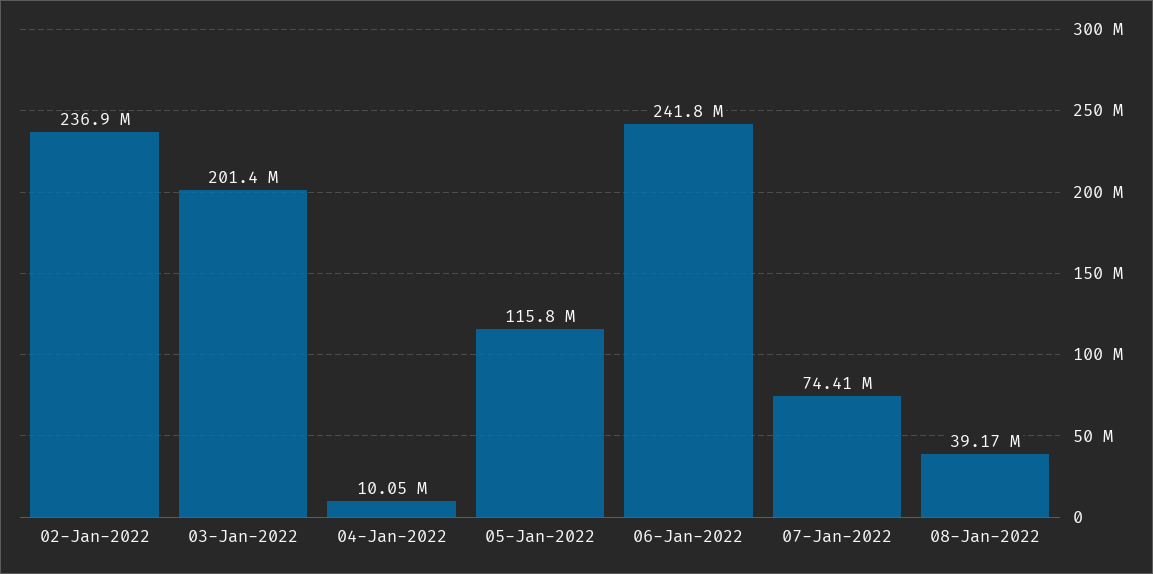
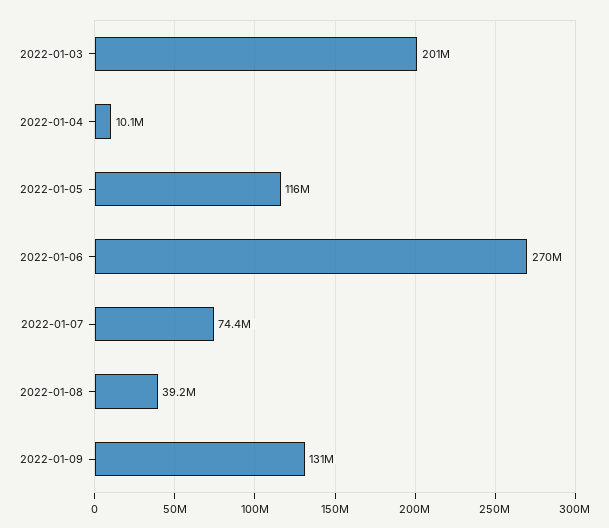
02-Jan-2022: 236900000 -> none
06-Jan-2022: 241800000 -> 270000000
2022-01-09: none -> 131000000

